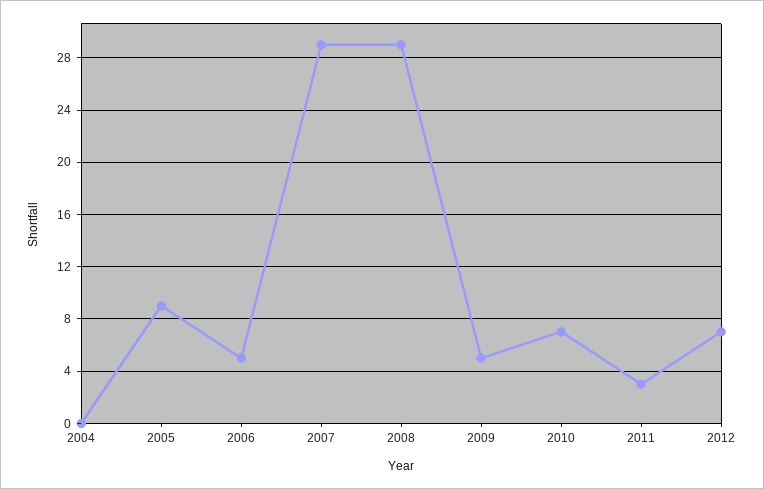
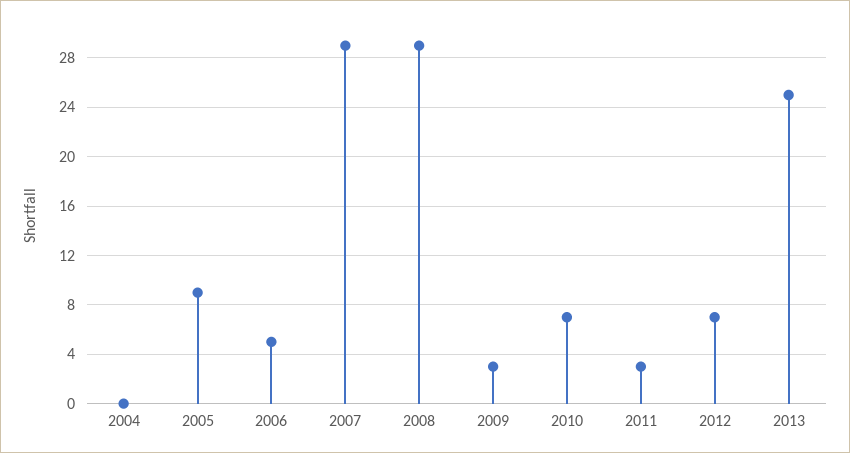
2009: 5 -> 3
2013: none -> 25

